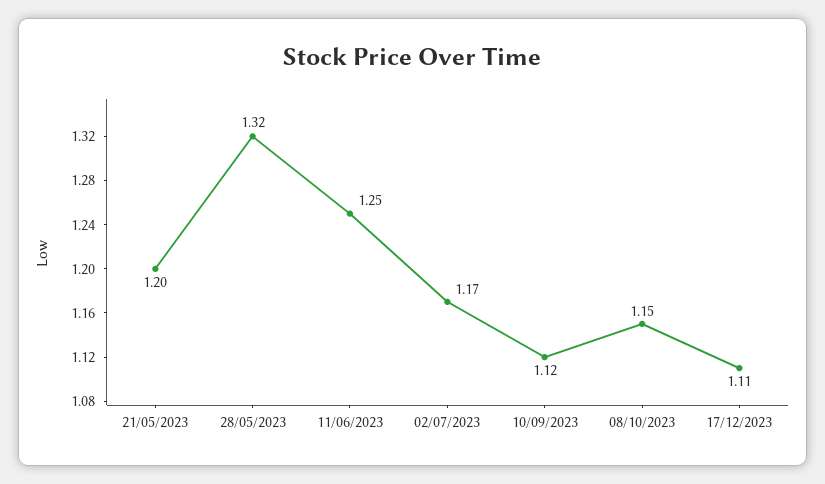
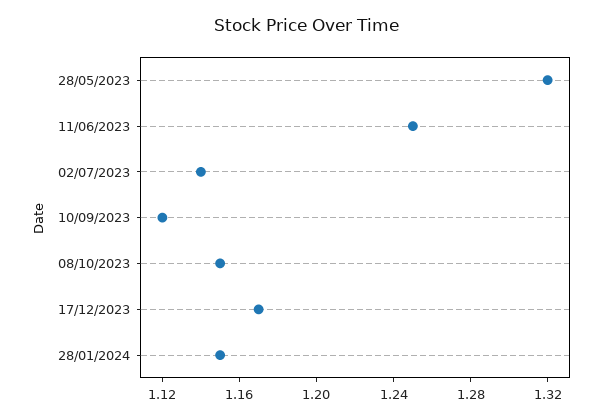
21/05/2023: 1.2 -> none
02/07/2023: 1.17 -> 1.14
17/12/2023: 1.11 -> 1.17
28/01/2024: none -> 1.15

